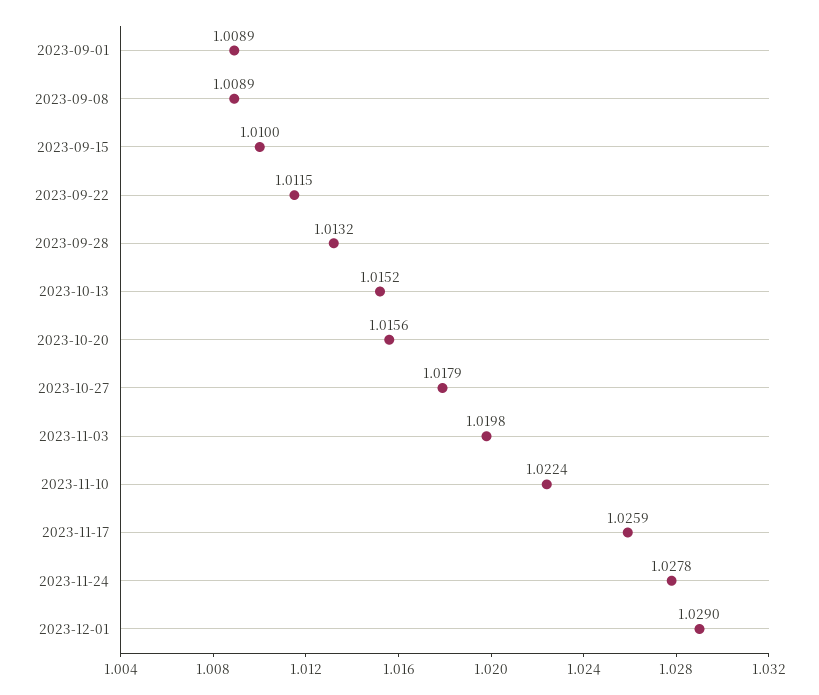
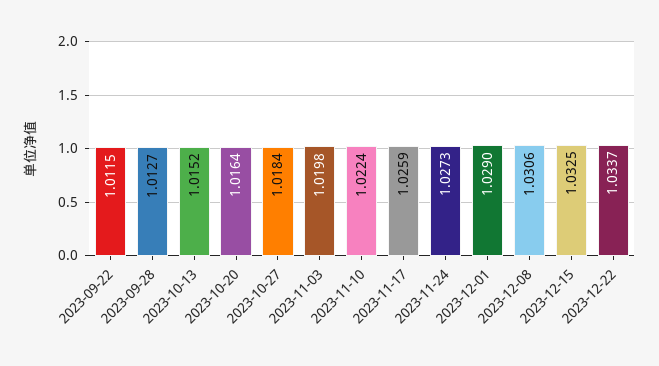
2023-09-01: 1.0089 -> none
2023-09-08: 1.0089 -> none
2023-09-15: 1.01 -> none
2023-09-28: 1.0132 -> 1.0127
2023-10-20: 1.0156 -> 1.0164
2023-10-27: 1.0179 -> 1.0184
2023-11-24: 1.0278 -> 1.0273
2023-12-08: none -> 1.0306
2023-12-15: none -> 1.0325
2023-12-22: none -> 1.0337

